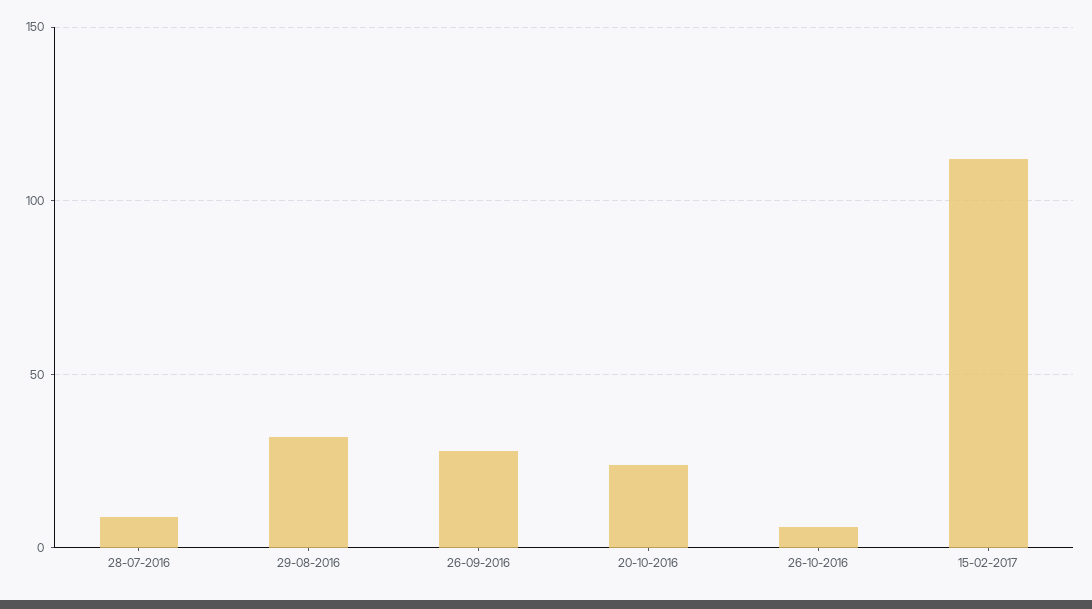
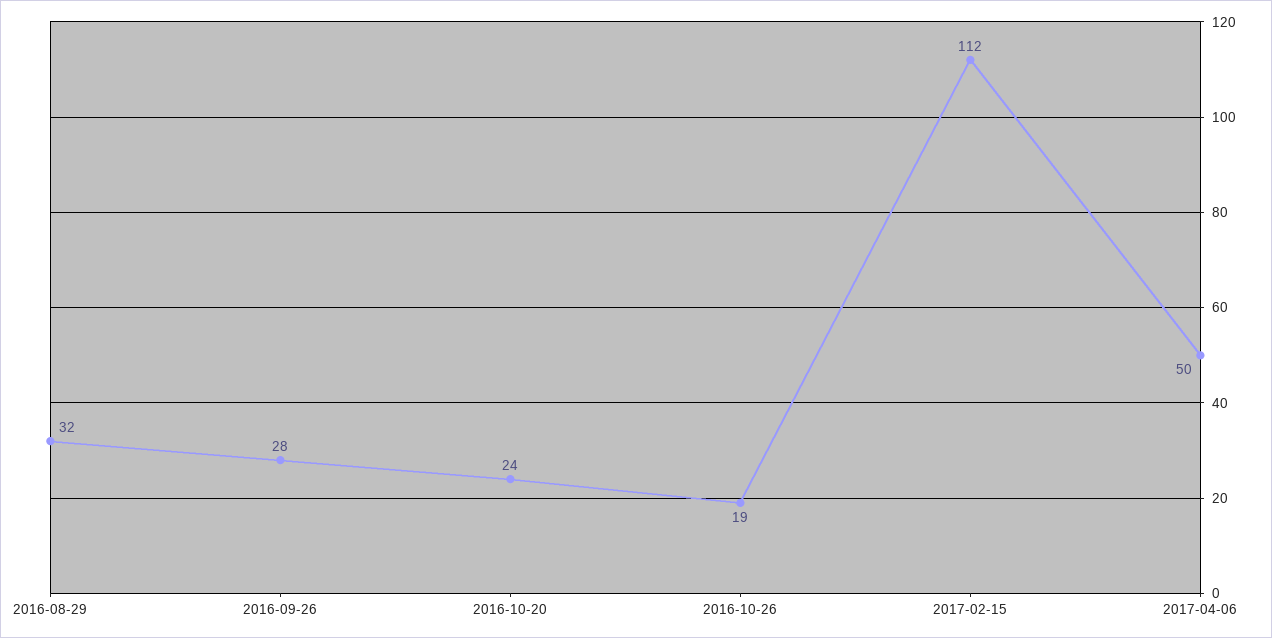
28-07-2016: 10 -> none
26-10-2016: 5 -> 19
2017-04-06: none -> 50

